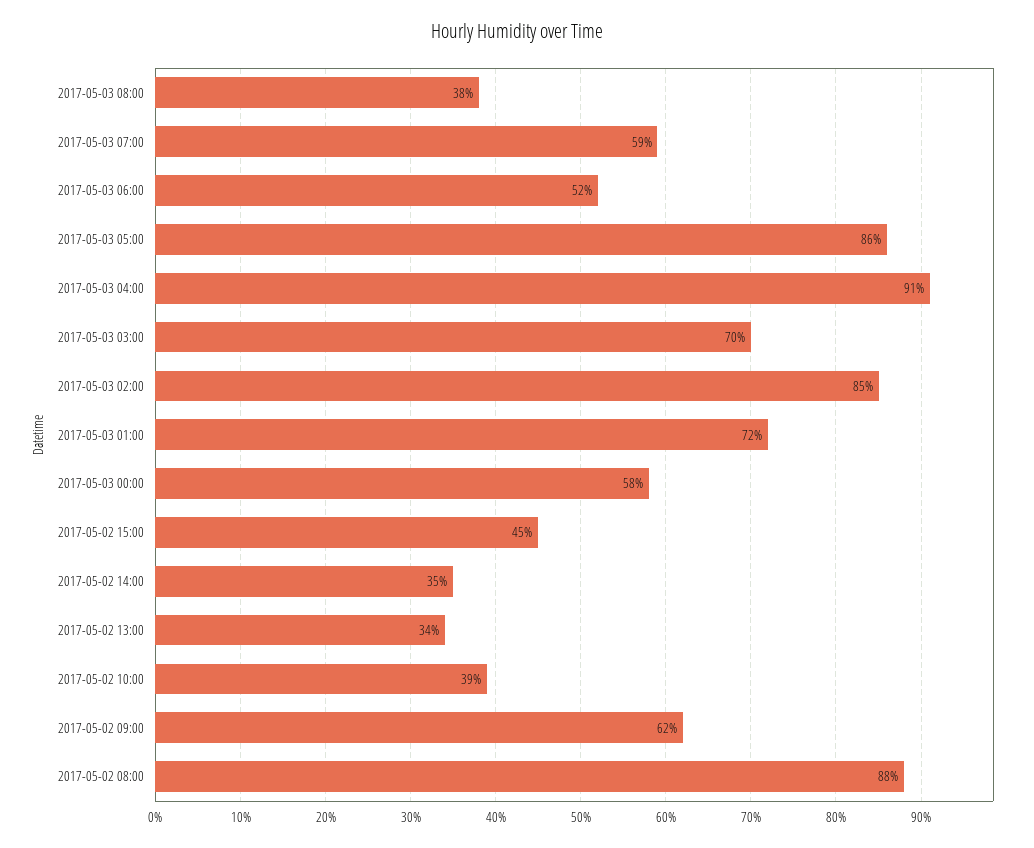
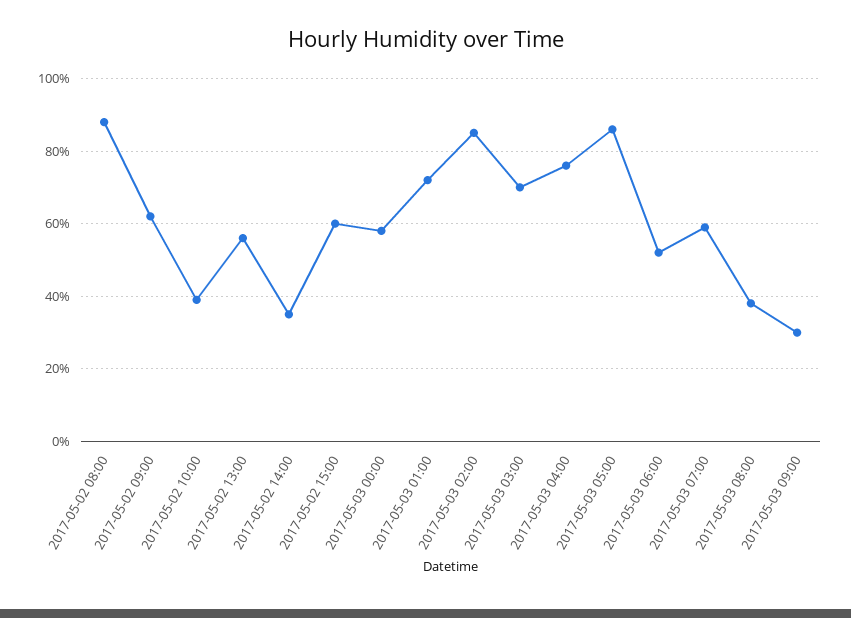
2017-05-03 04:00: 91 -> 75
2017-05-02 15:00: 45 -> 60
2017-05-02 13:00: 34 -> 55
2017-05-03 09:00: none -> 30

